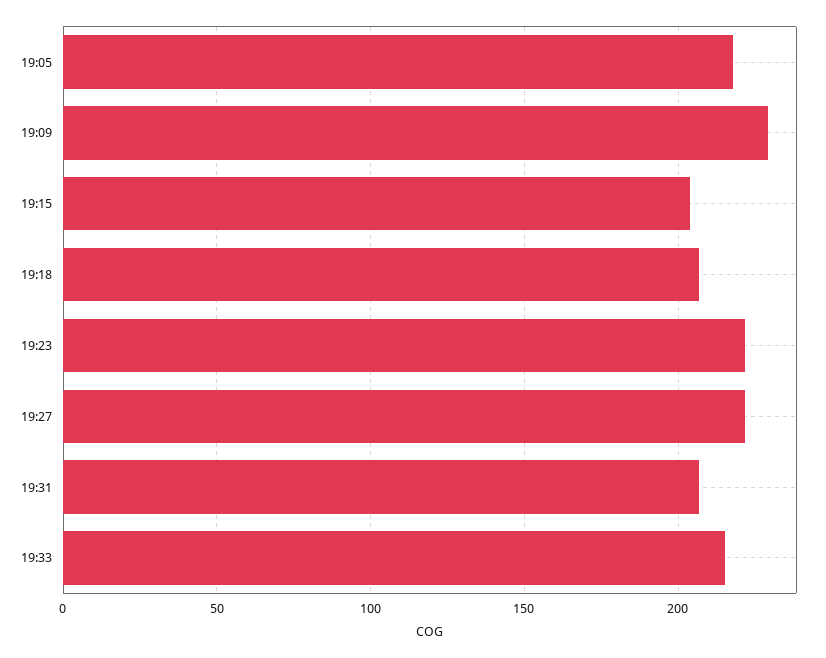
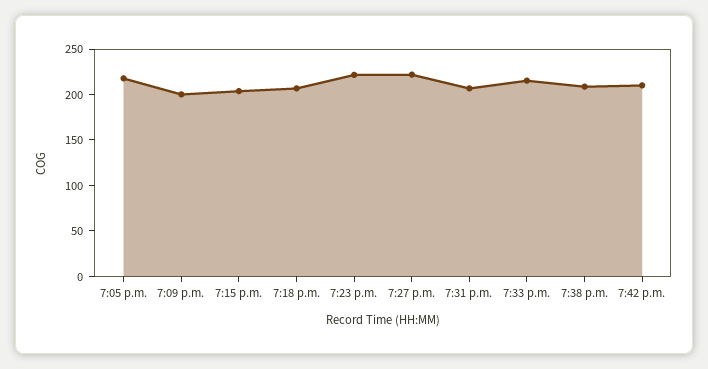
19:09: 230 -> 200
7:38 p.m.: none -> 210
7:42 p.m.: none -> 210

